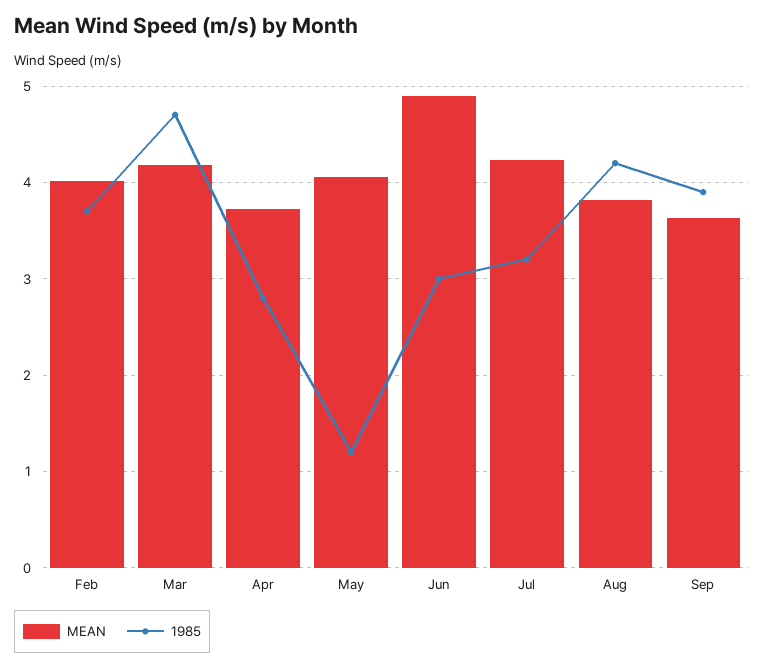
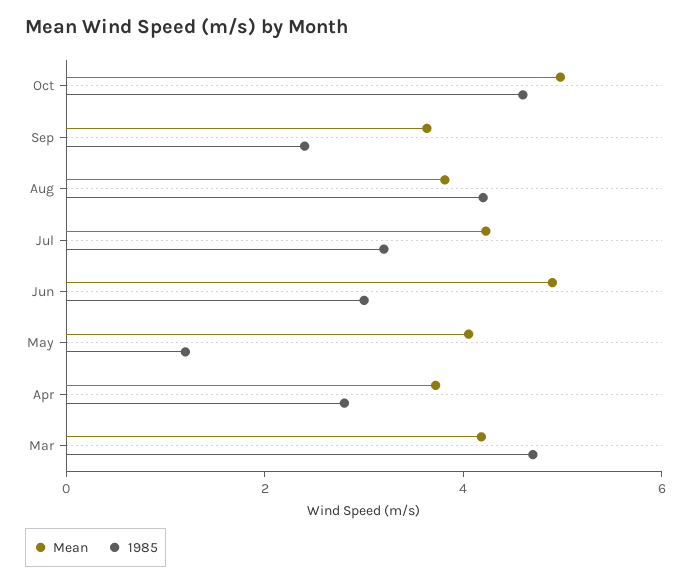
MEAN, Feb: 4 -> none
1985, Feb: 3.7 -> none
1985, Sep: 3.9 -> 2.5
MEAN, Oct: none -> 5
1985, Oct: none -> 4.5

